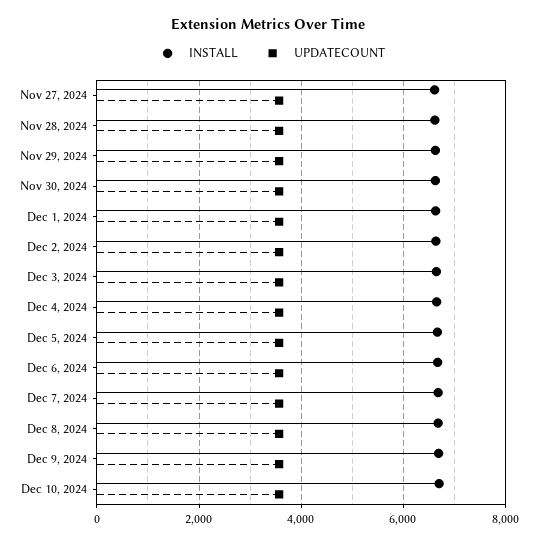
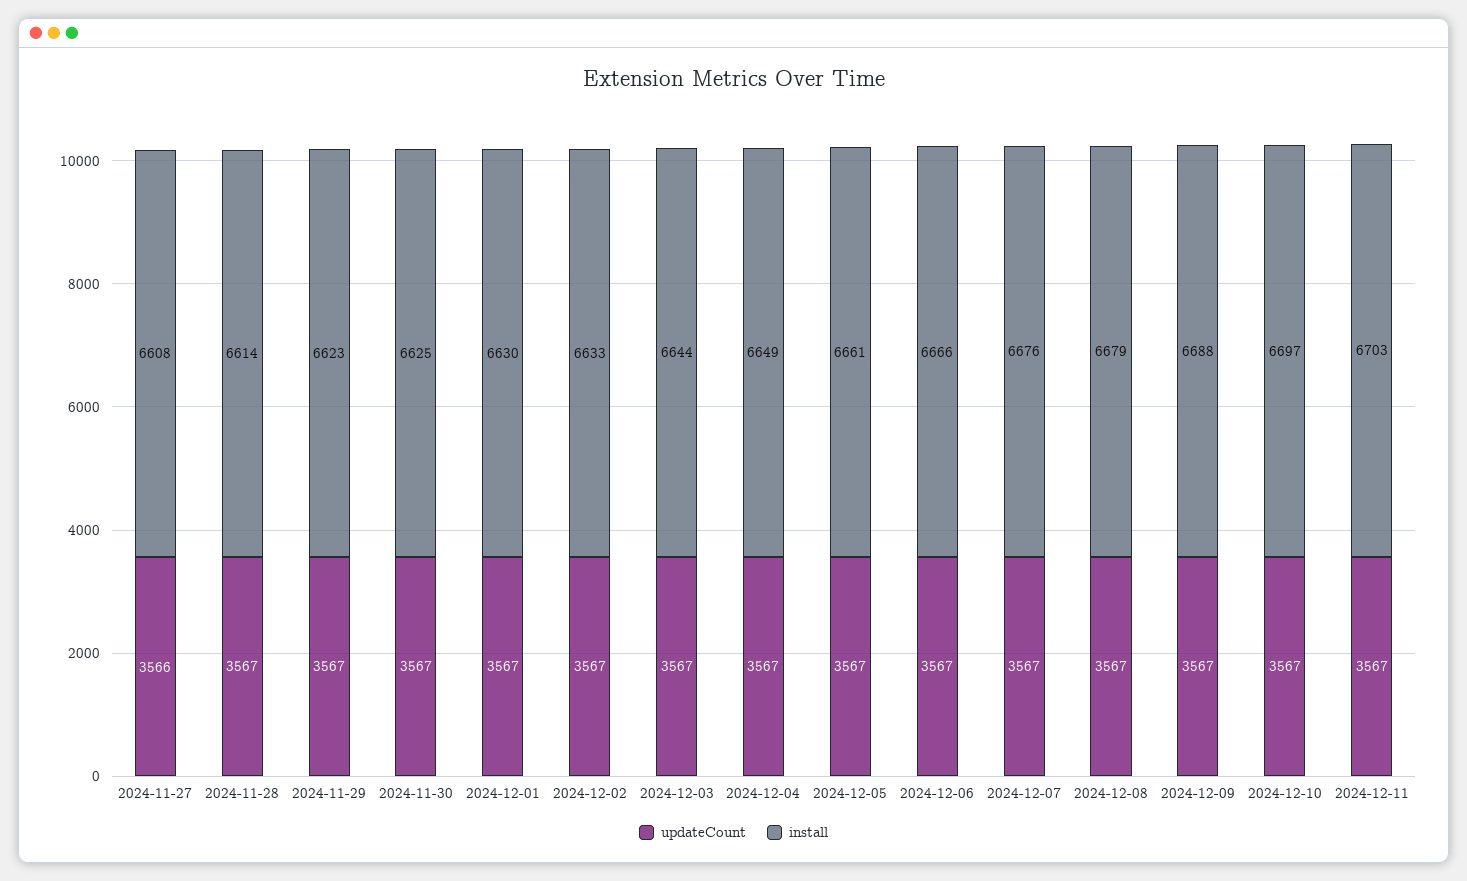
UPDATECOUNT, 2024-12-11: none -> 3567
INSTALL, 2024-12-11: none -> 6703

